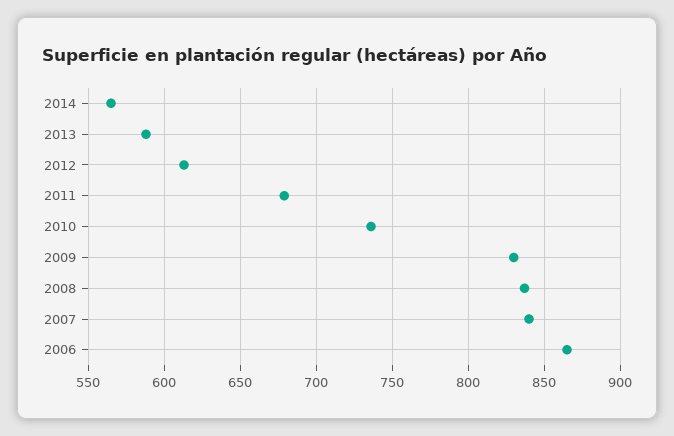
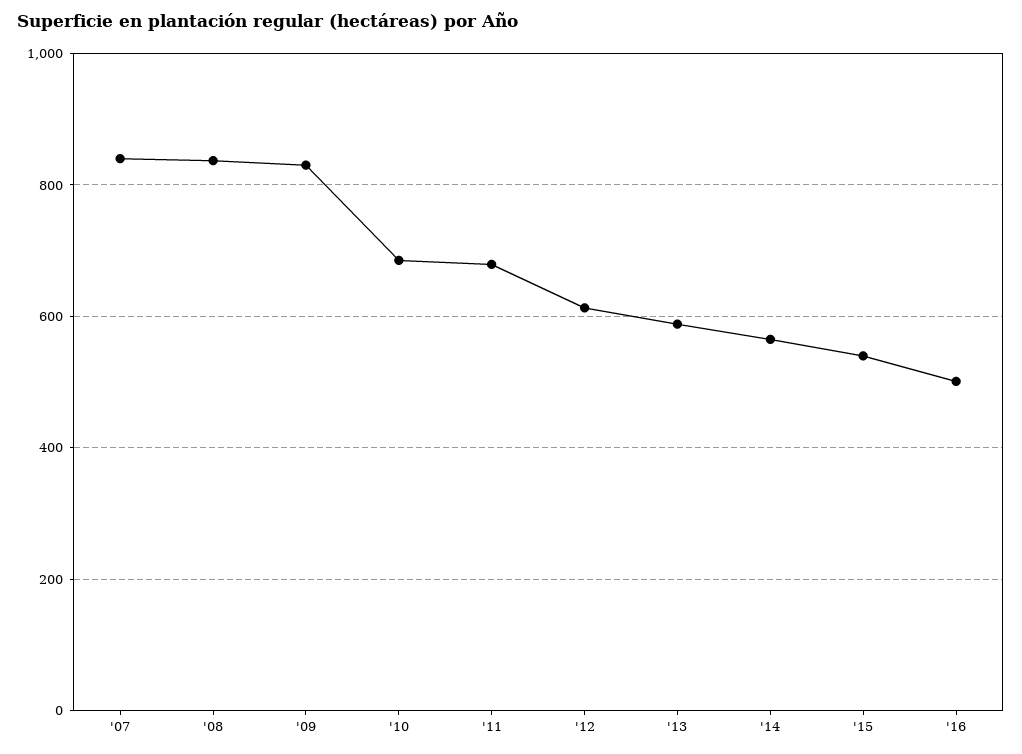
2010: 735 -> 680
2006: 865 -> none
'15: none -> 540
'16: none -> 500

